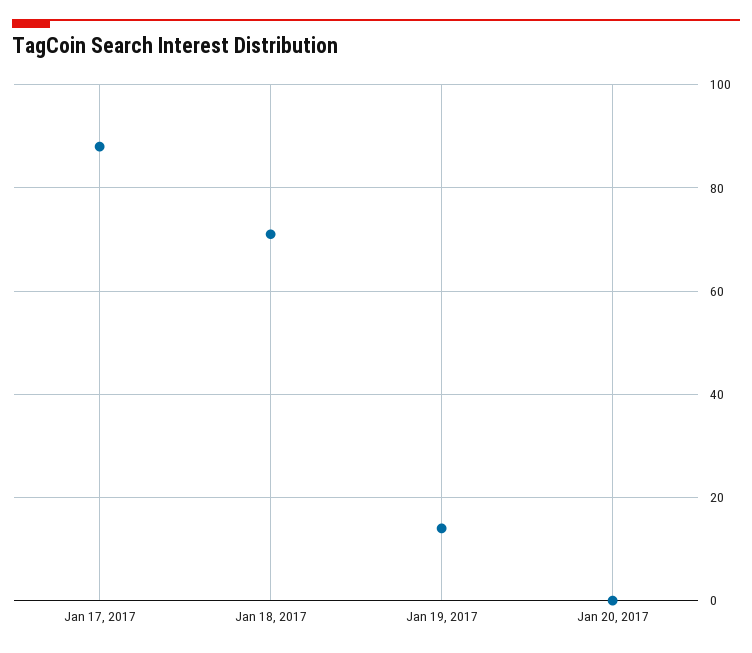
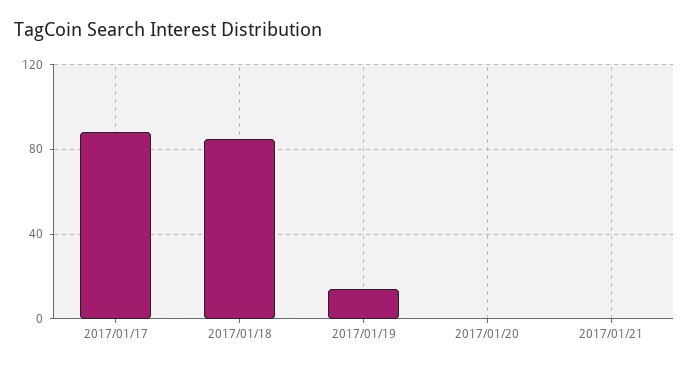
Jan 18, 2017: 70 -> 85
2017/01/21: none -> 0

